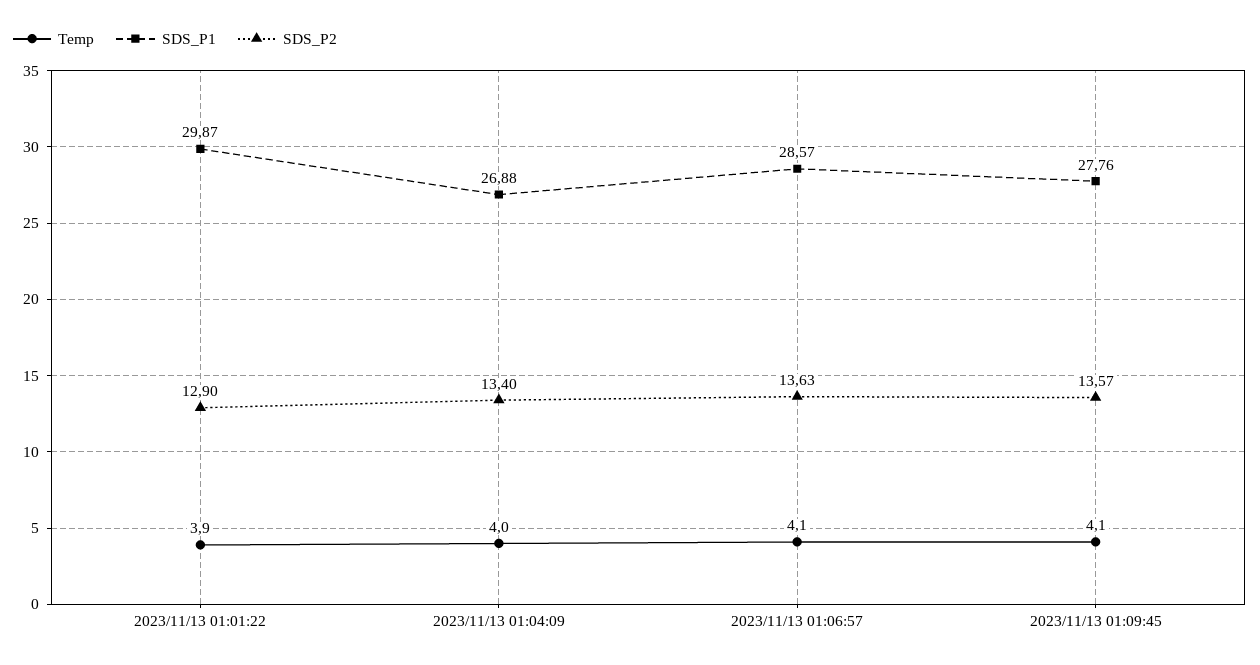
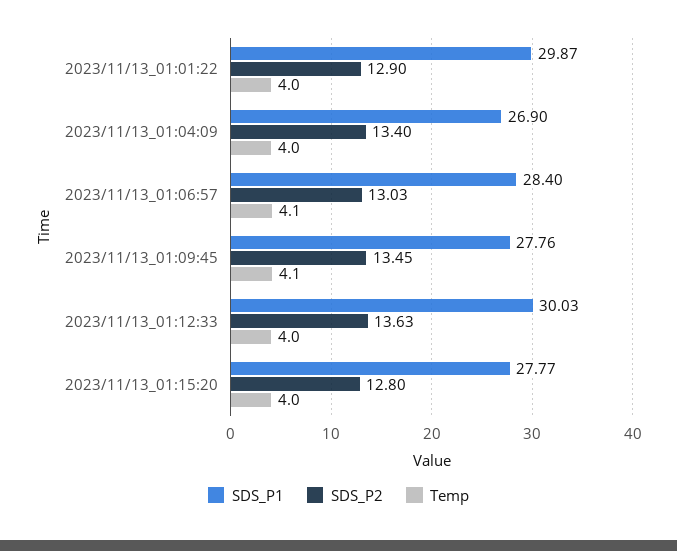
Temp, 2023/11/13 01:01:22: 3.9 -> 4
SDS_P1, 2023/11/13 01:04:09: 26.88 -> 26.9
SDS_P1, 2023/11/13 01:06:57: 28.57 -> 28.4
SDS_P2, 2023/11/13 01:06:57: 13.63 -> 13.03
SDS_P2, 2023/11/13 01:09:45: 13.57 -> 13.45
SDS_P1, 2023/11/13_01:12:33: none -> 30.03
SDS_P2, 2023/11/13_01:12:33: none -> 13.63
Temp, 2023/11/13_01:12:33: none -> 4
SDS_P1, 2023/11/13_01:15:20: none -> 27.77
SDS_P2, 2023/11/13_01:15:20: none -> 12.8
Temp, 2023/11/13_01:15:20: none -> 4

